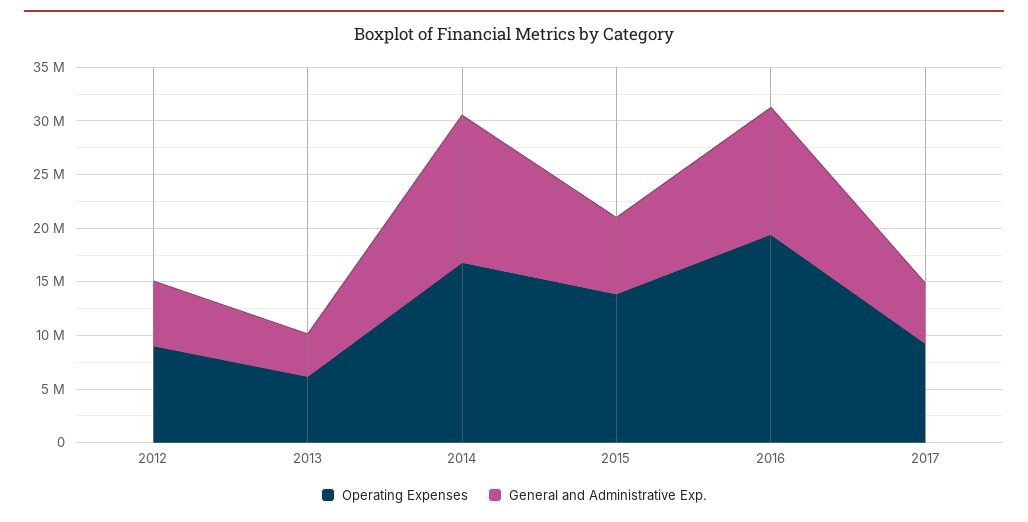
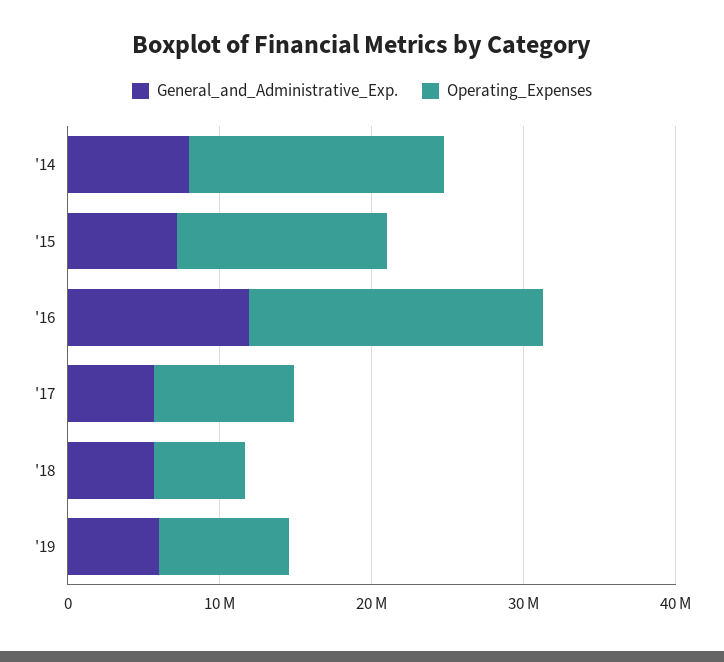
Operating Expenses, 2012: 9000000 -> none
General and Administrative Exp., 2012: 6000000 -> none
Operating Expenses, 2013: 6000000 -> none
General and Administrative Exp., 2013: 4000000 -> none
General and Administrative Exp., 2014: 14000000 -> 8000000
General and Administrative Exp., '18: none -> 6000000
Operating Expenses, '18: none -> 6000000
General and Administrative Exp., '19: none -> 6000000
Operating Expenses, '19: none -> 8000000

